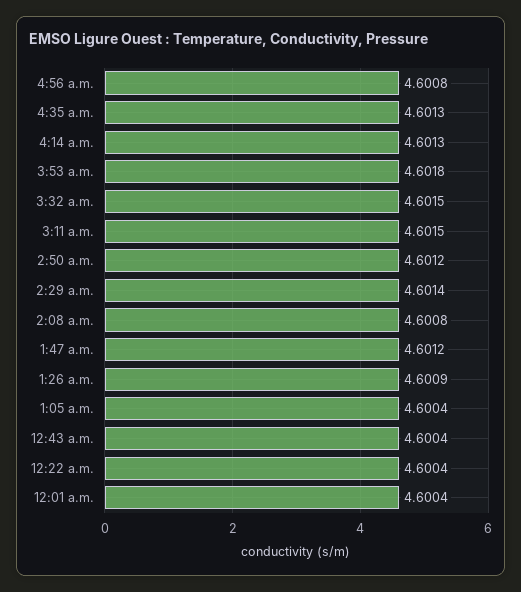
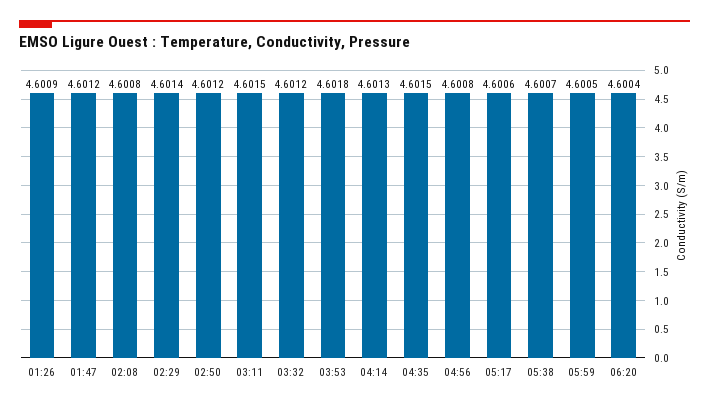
4:35 a.m.: 4.6013 -> 4.6015
3:32 a.m.: 4.6015 -> 4.6012
1:05 a.m.: 4.6004 -> none
12:43 a.m.: 4.6004 -> none
12:22 a.m.: 4.6004 -> none
12:01 a.m.: 4.6004 -> none
05:17: none -> 4.6006
05:38: none -> 4.6007
05:59: none -> 4.6005
06:20: none -> 4.6004

